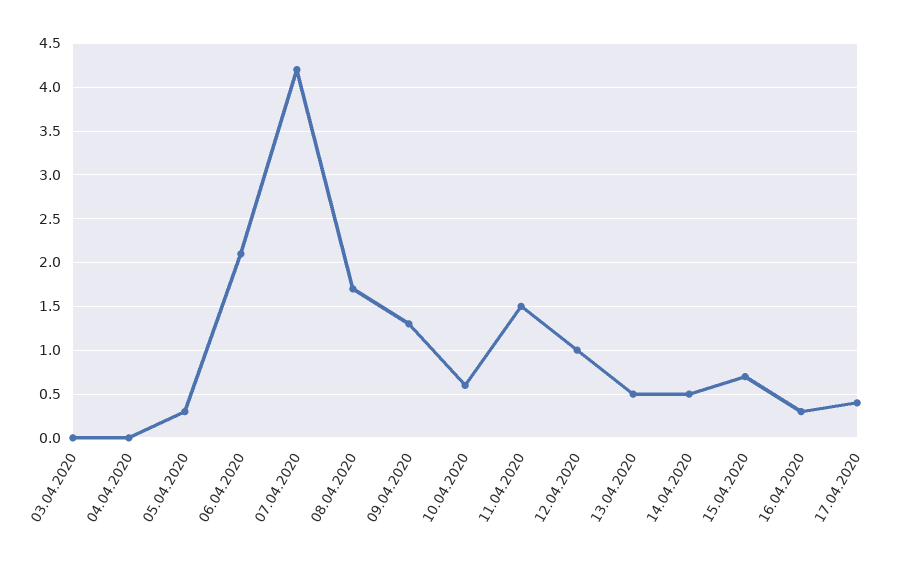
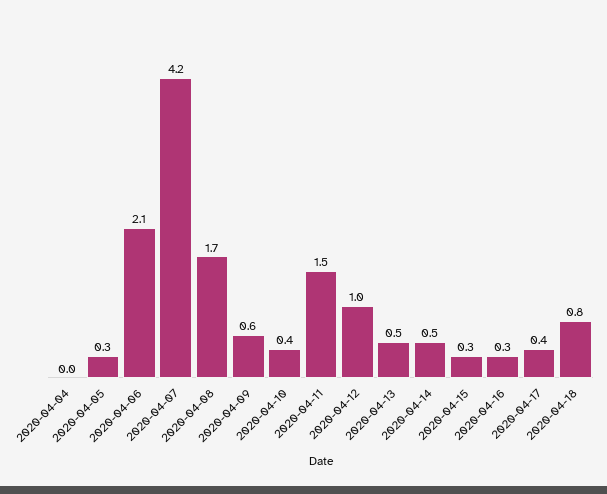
03.04.2020: 0 -> none
09.04.2020: 1.3 -> 0.6
10.04.2020: 0.6 -> 0.4
15.04.2020: 0.7 -> 0.3
2020-04-18: none -> 0.8

